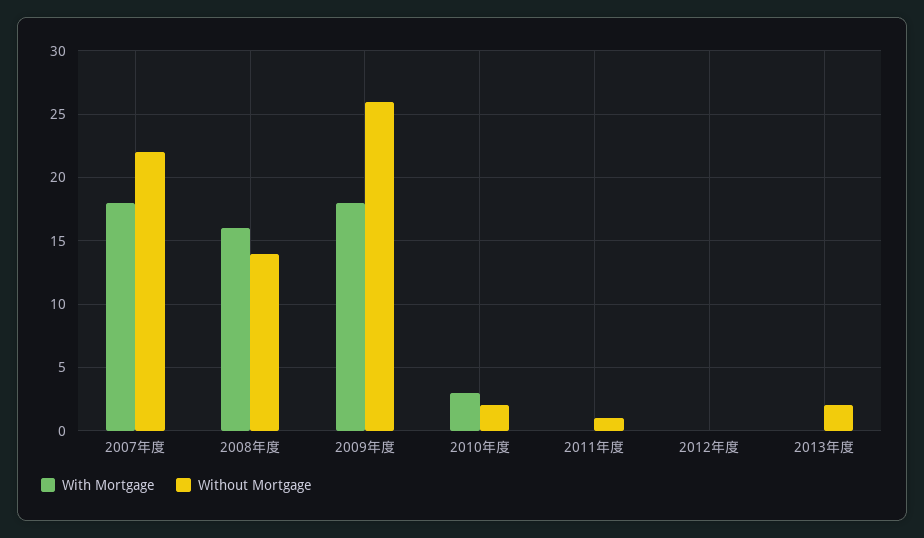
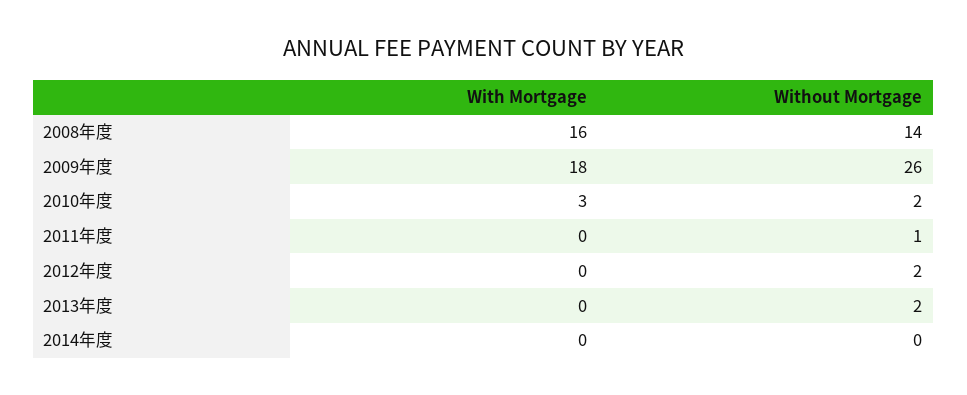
With Mortgage, 2007年度: 18 -> none
Without Mortgage, 2007年度: 22 -> none
Without Mortgage, 2012年度: 0 -> 2
With Mortgage, 2014年度: none -> 0
Without Mortgage, 2014年度: none -> 0

